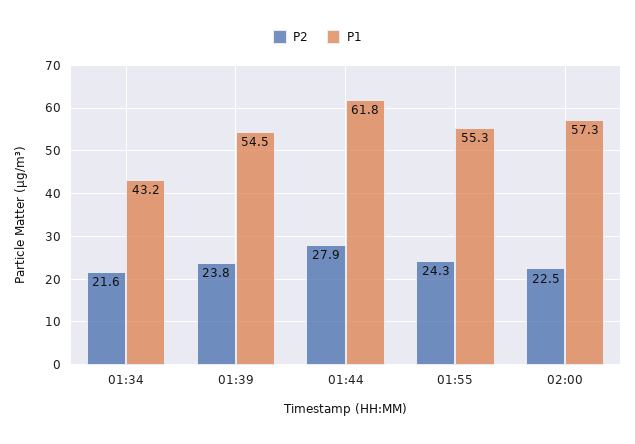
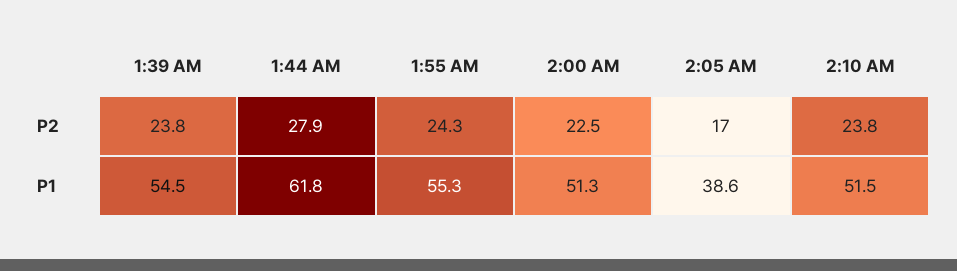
P2, 01:34: 21.6 -> none
P1, 01:34: 43.2 -> none
P1, 02:00: 57.3 -> 51.3
P2, 2:05 AM: none -> 17
P2, 2:10 AM: none -> 23.8
P1, 2:05 AM: none -> 38.6
P1, 2:10 AM: none -> 51.5

